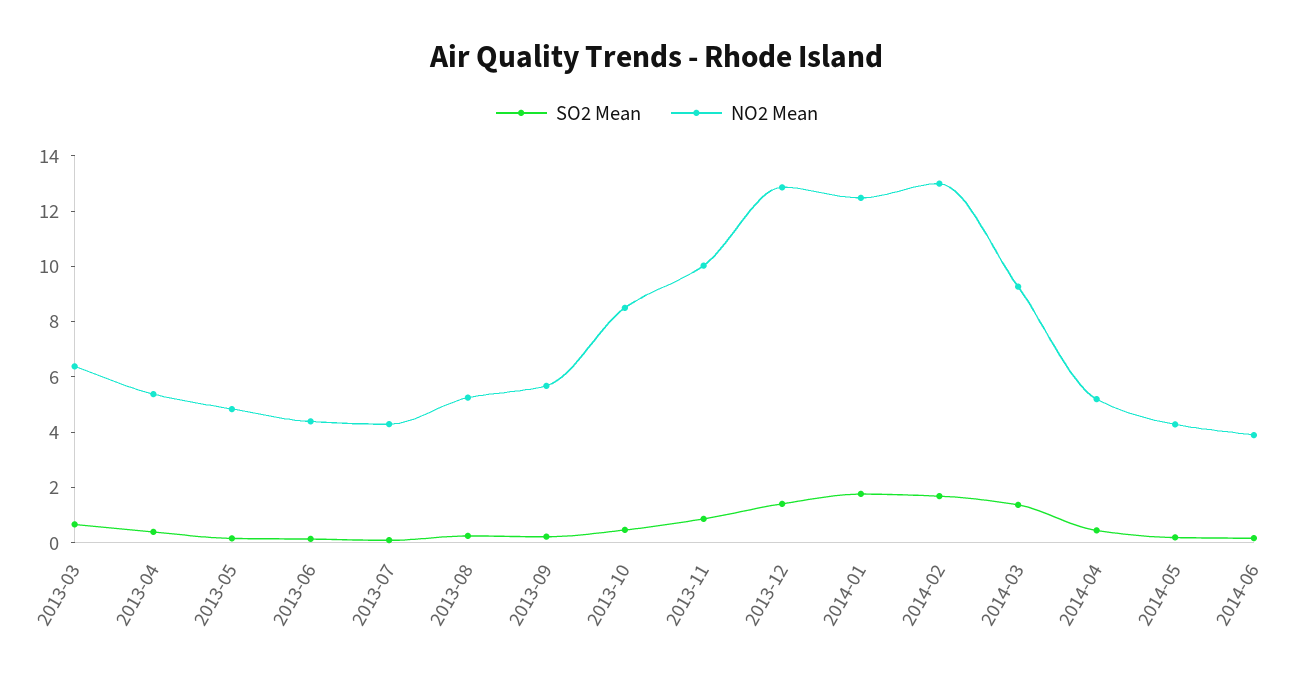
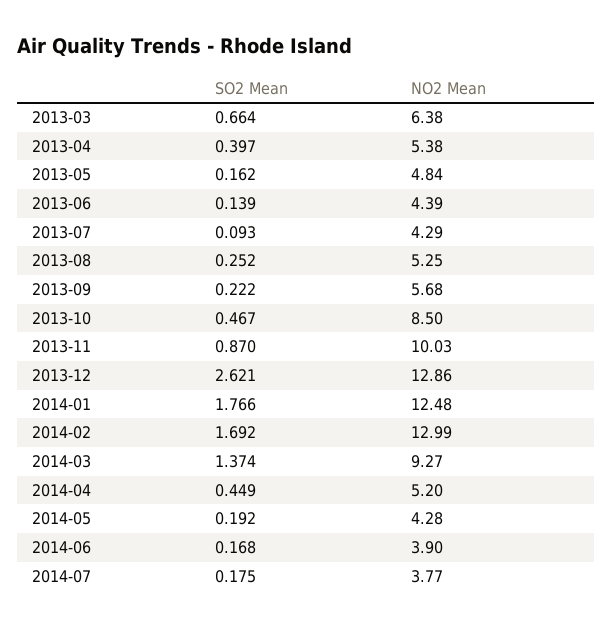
SO2 Mean, 2013-12: 1.5 -> 2.621
SO2 Mean, 2014-07: none -> 0.175
NO2 Mean, 2014-07: none -> 3.77

